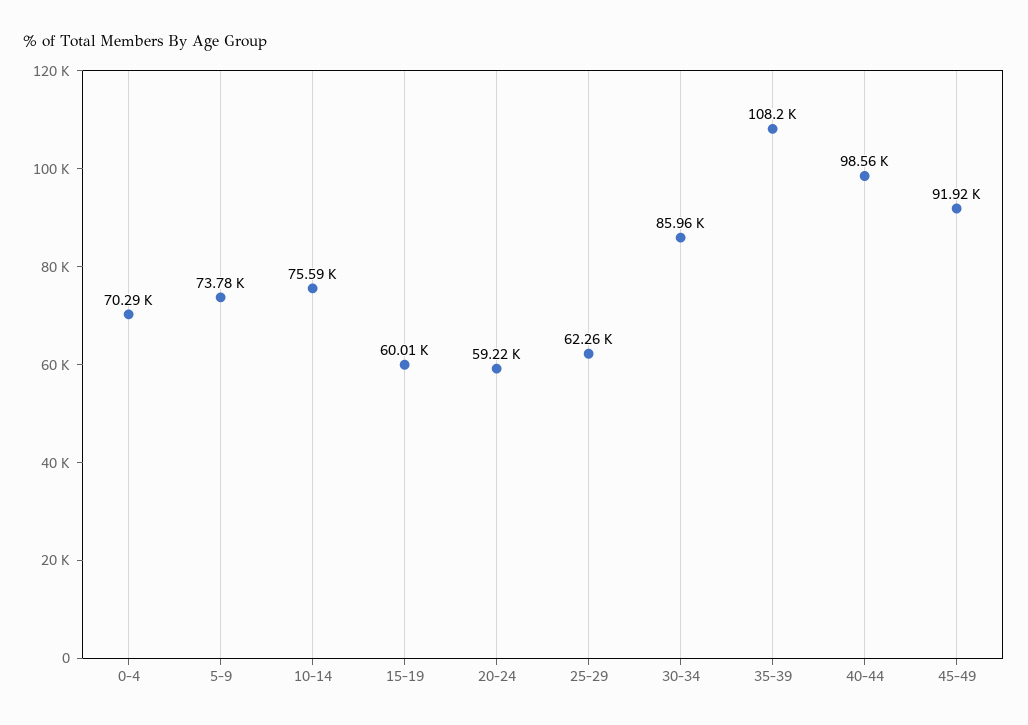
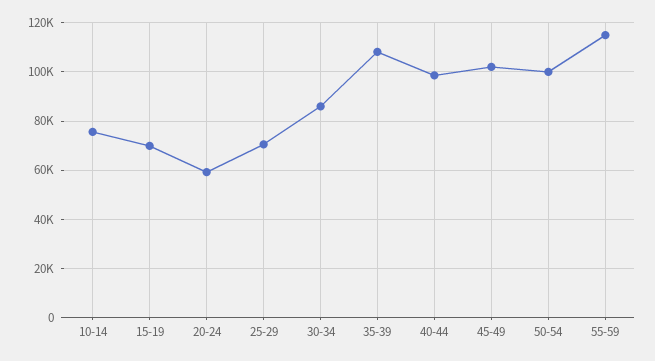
0-4: 70290 -> none
5-9: 73780 -> none
15-19: 60010 -> 70000
25-29: 62260 -> 70000
45-49: 91920 -> 102500
50-54: none -> 100000
55-59: none -> 115000

